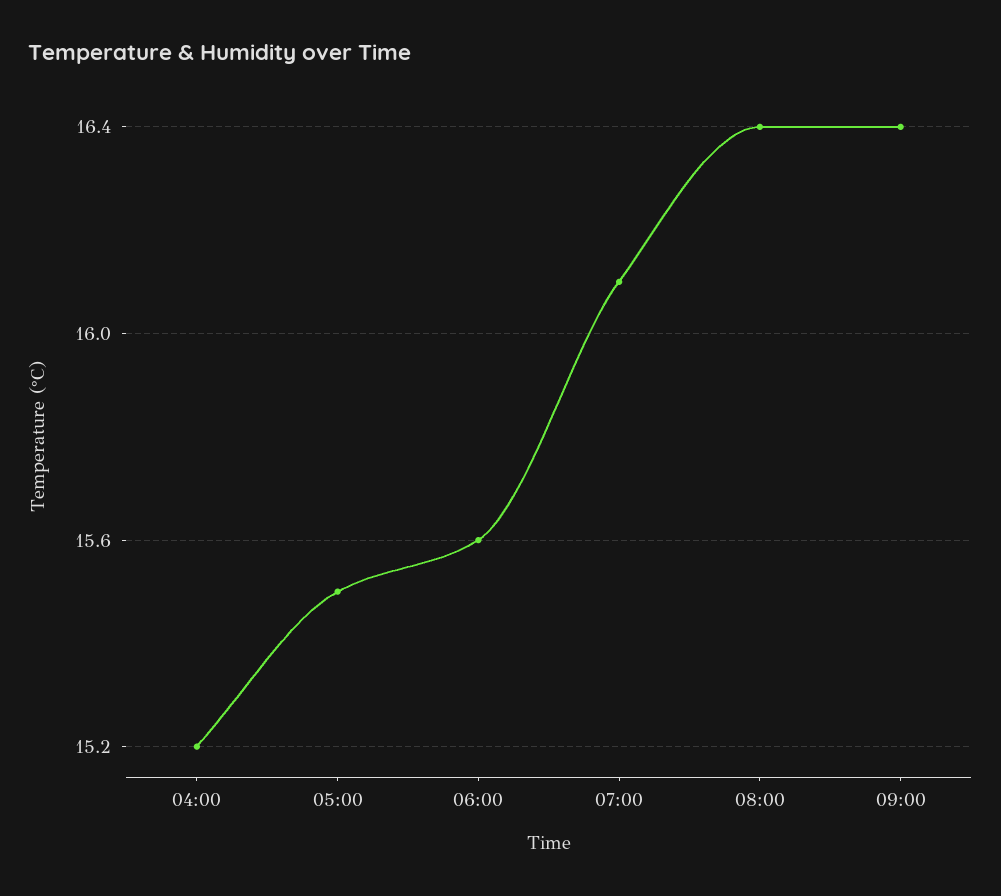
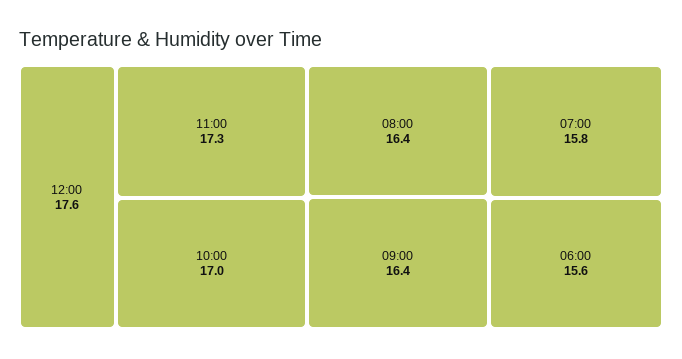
04:00: 15.2 -> none
05:00: 15.5 -> none
07:00: 16.1 -> 15.8
12:00: none -> 17.6
11:00: none -> 17.3
10:00: none -> 17

